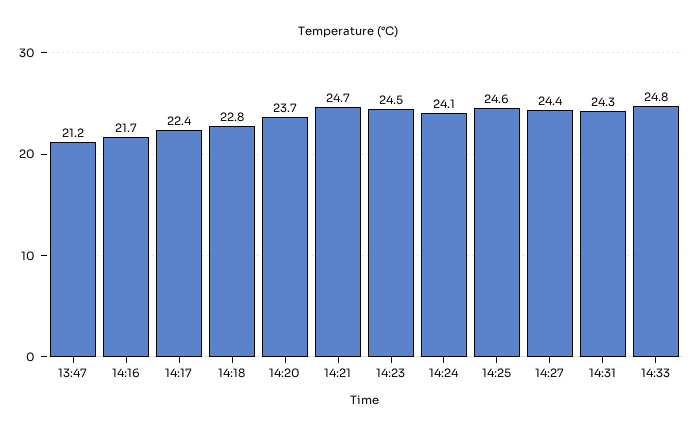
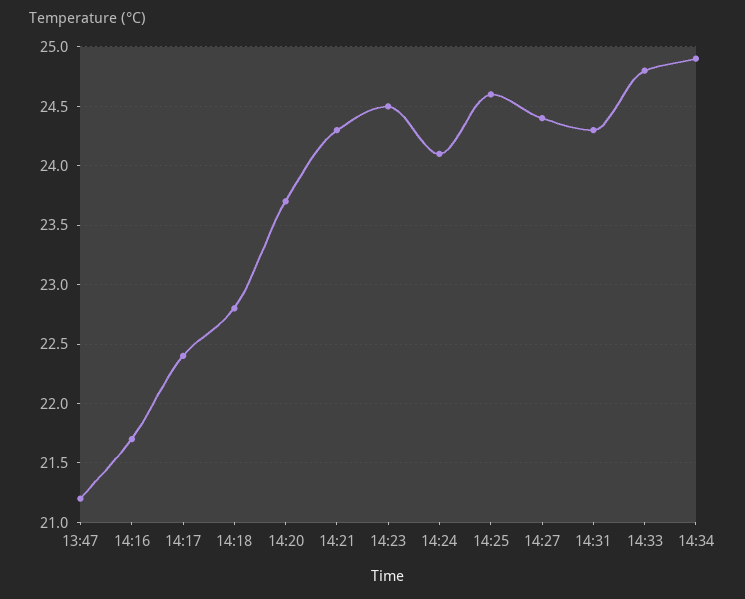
14:21: 24.7 -> 24.3
14:34: none -> 24.9

